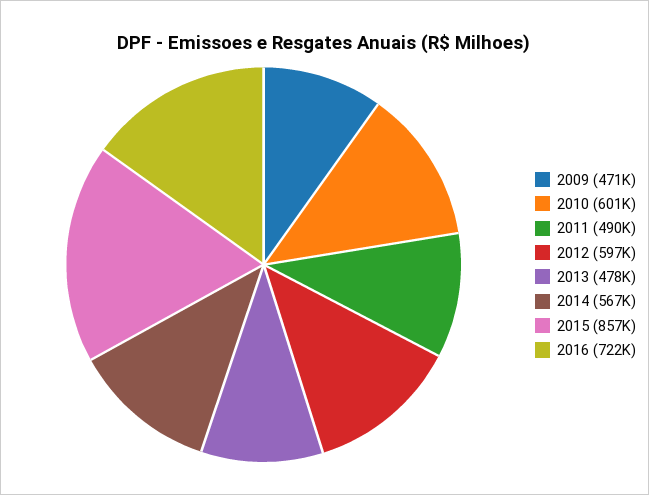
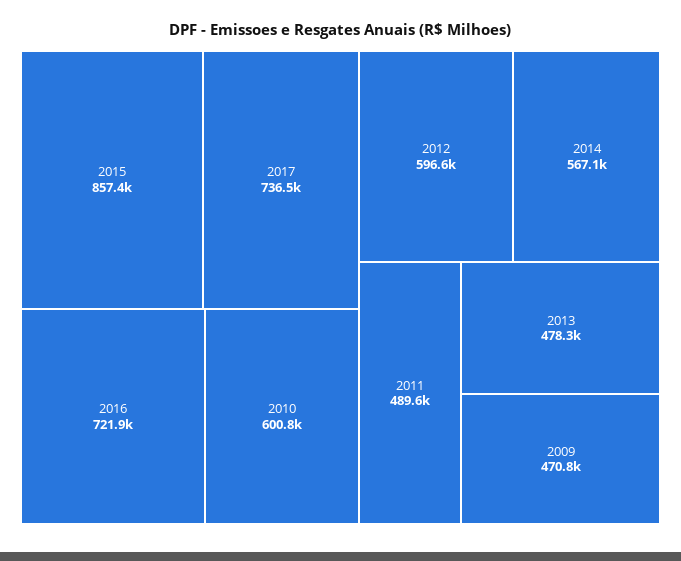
2017: none -> 736500

